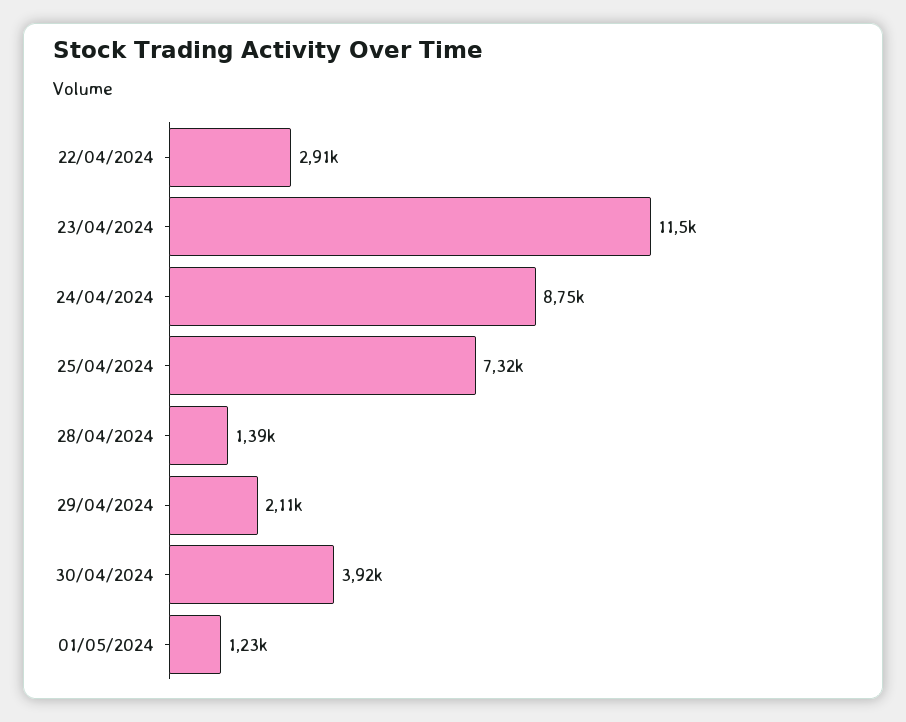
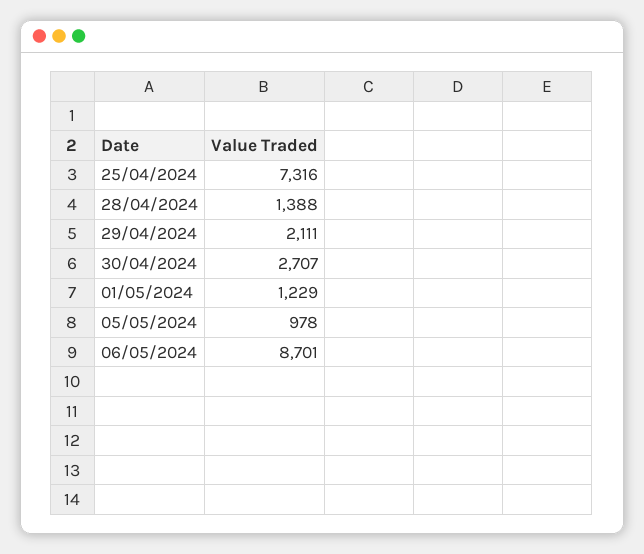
22/04/2024: 2910 -> none
23/04/2024: 11500 -> none
24/04/2024: 8750 -> none
30/04/2024: 3920 -> 2707
05/05/2024: none -> 978
06/05/2024: none -> 8701

